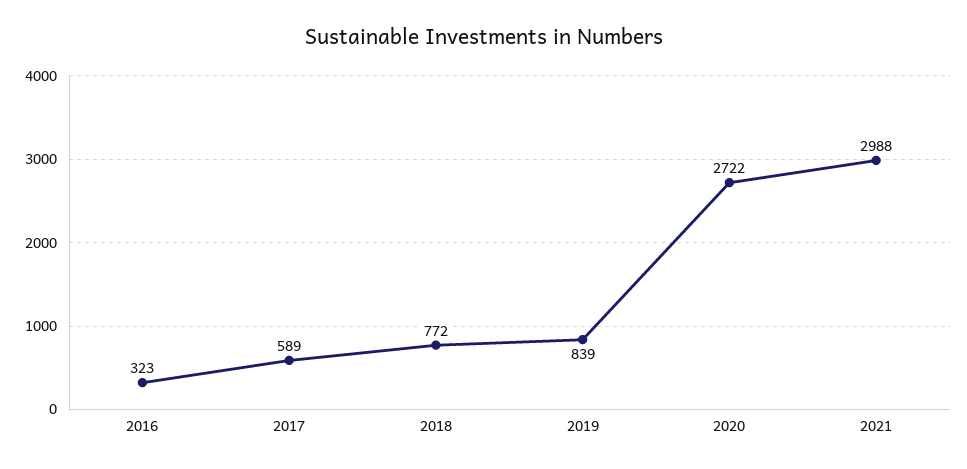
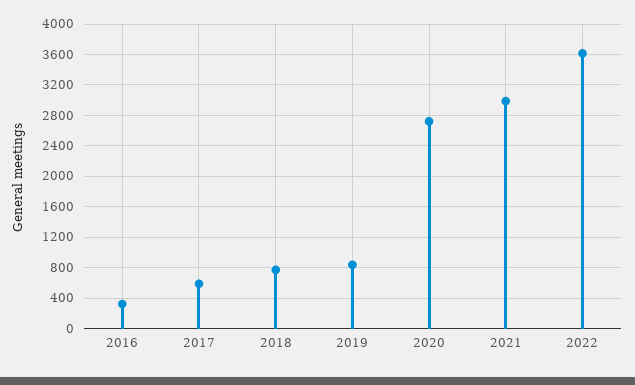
2022: none -> 3600

